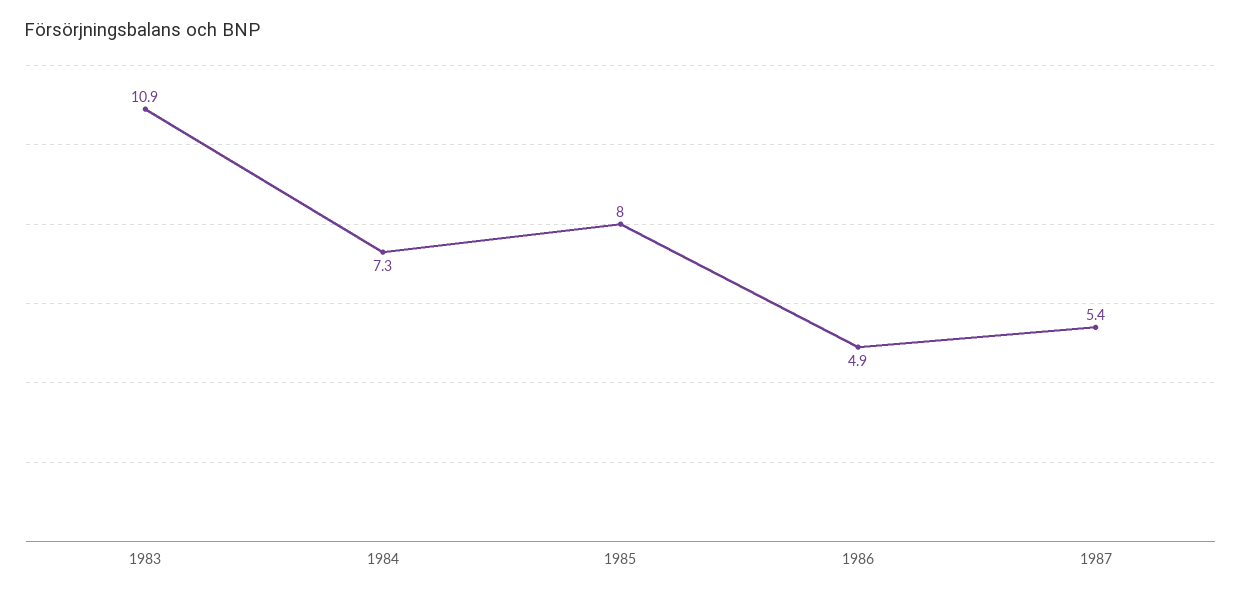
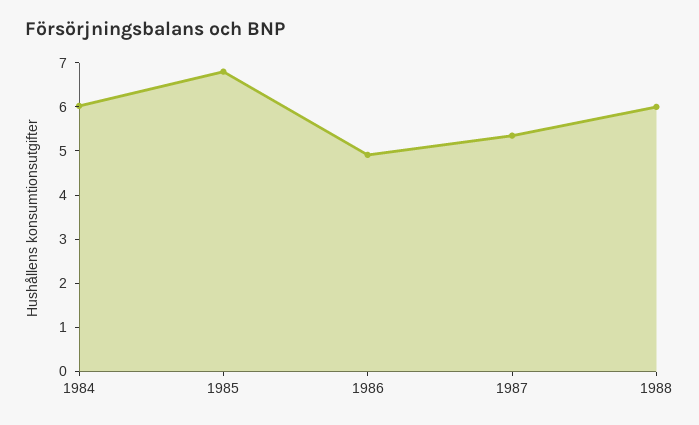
1983: 10.9 -> none
1984: 7.3 -> 6
1985: 8 -> 6.8
1988: none -> 6

